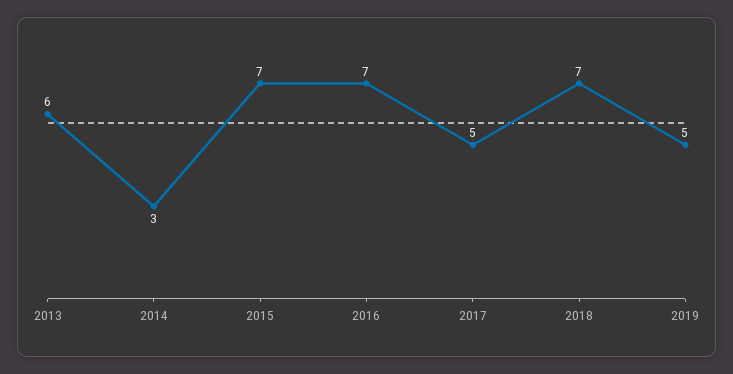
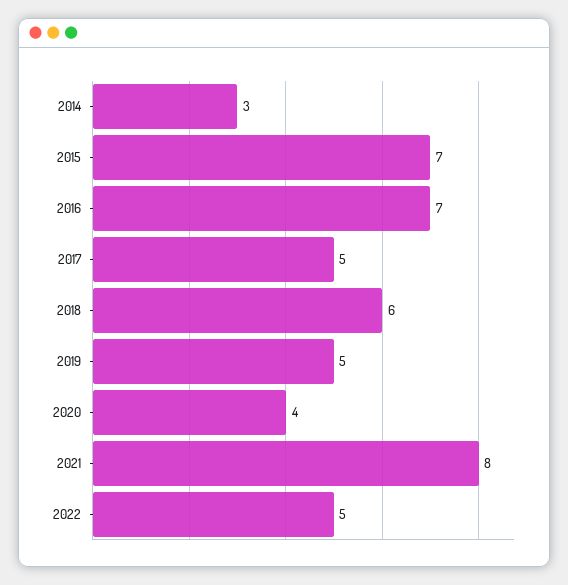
2013: 6 -> none
2018: 7 -> 6
2020: none -> 4
2021: none -> 8
2022: none -> 5

